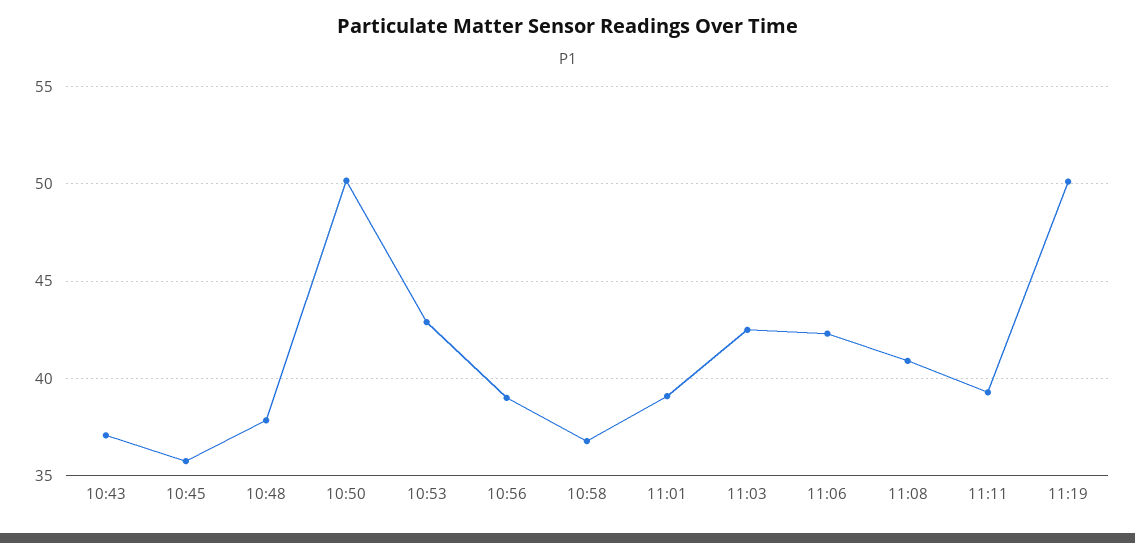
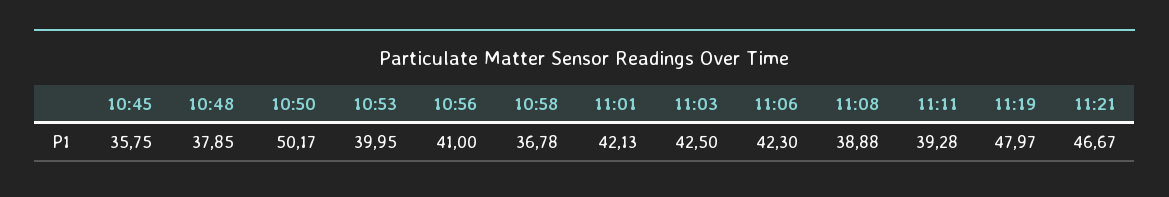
10:43: 37 -> none
10:53: 43 -> 39.95
10:56: 39 -> 41
11:01: 39 -> 42.13
11:08: 41 -> 38.88
11:19: 50 -> 47.97
11:21: none -> 46.67

